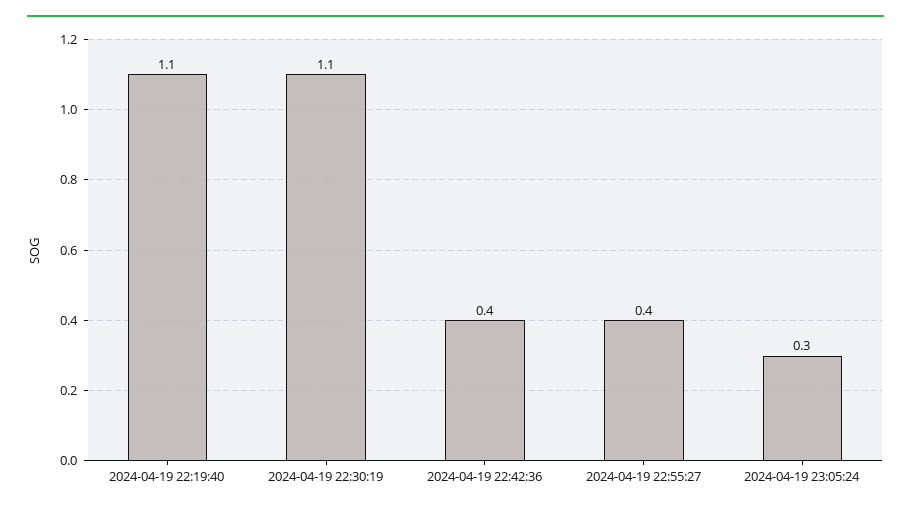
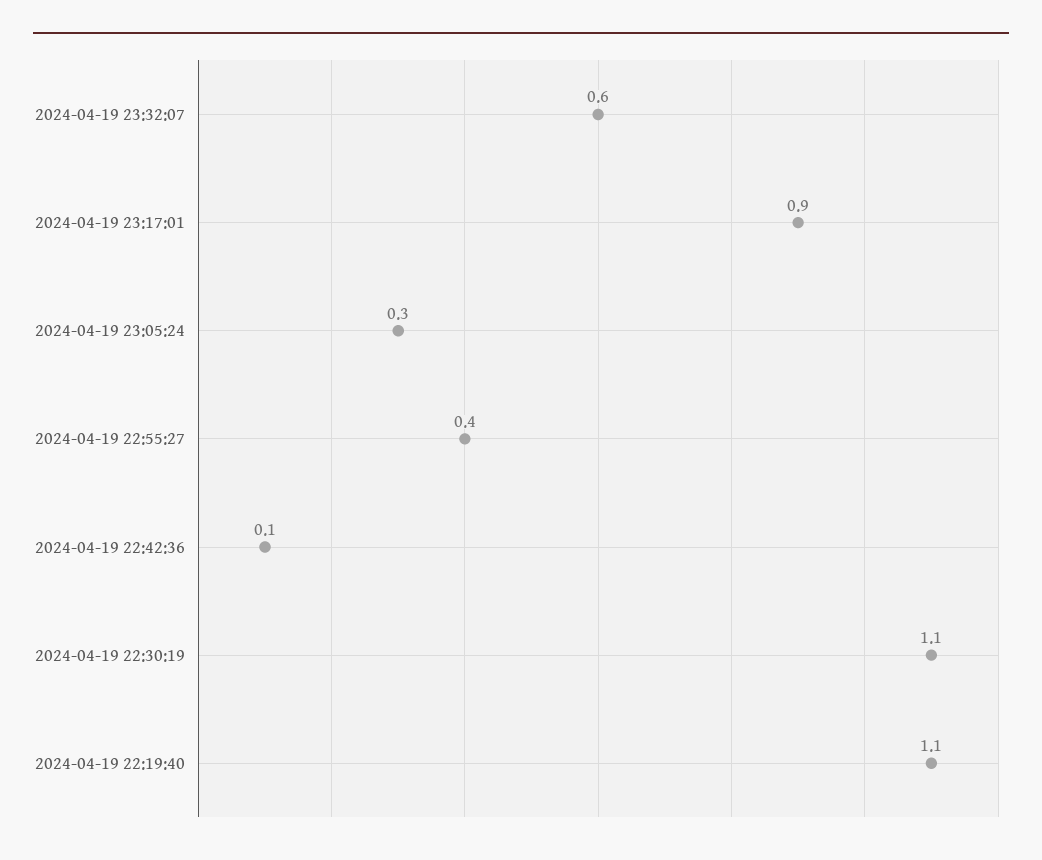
2024-04-19 22:42:36: 0.4 -> 0.1
2024-04-19 23:32:07: none -> 0.6
2024-04-19 23:17:01: none -> 0.9

